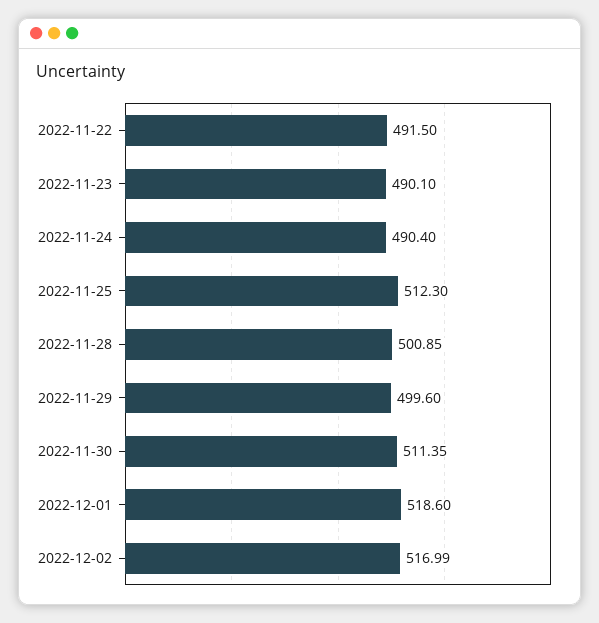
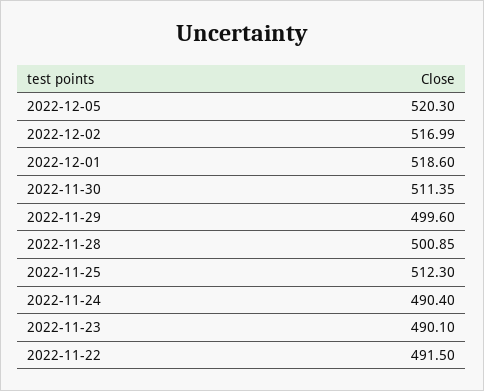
2022-12-05: none -> 520.3

